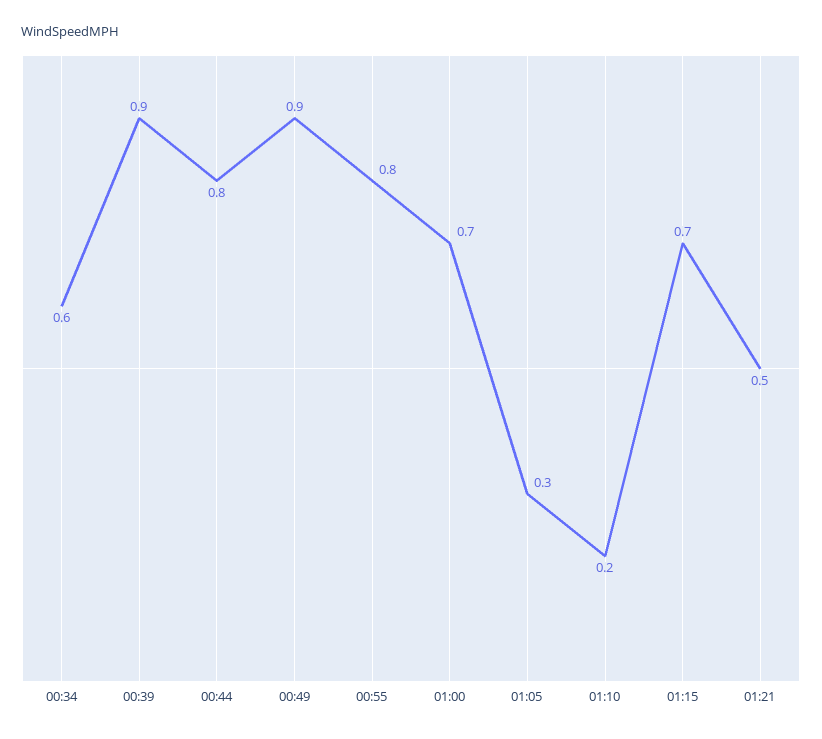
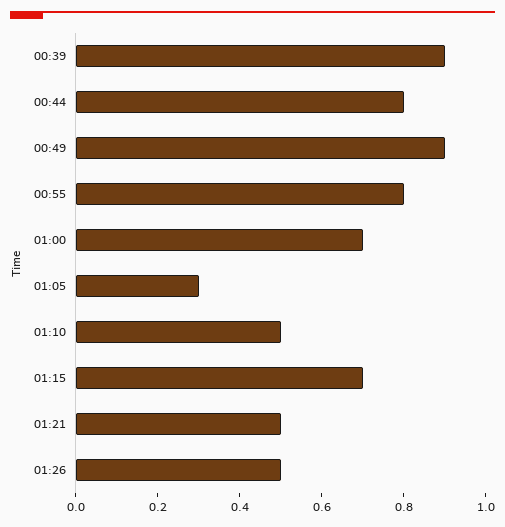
00:34: 0.6 -> none
01:10: 0.2 -> 0.5
01:26: none -> 0.5

